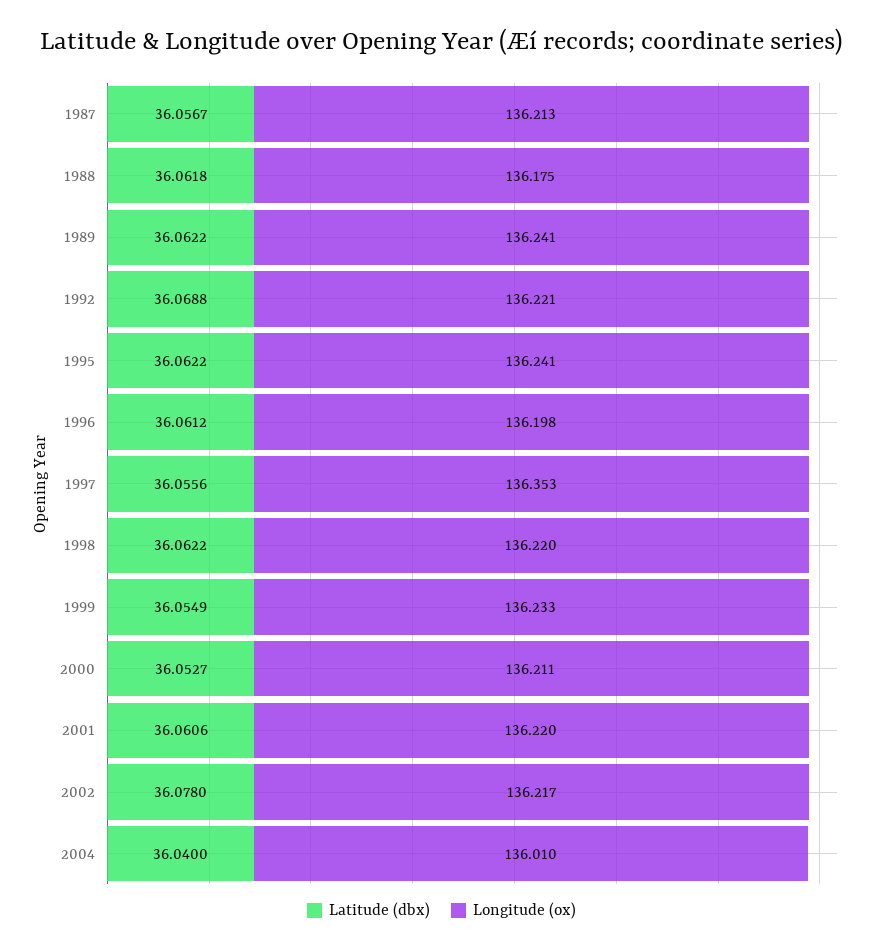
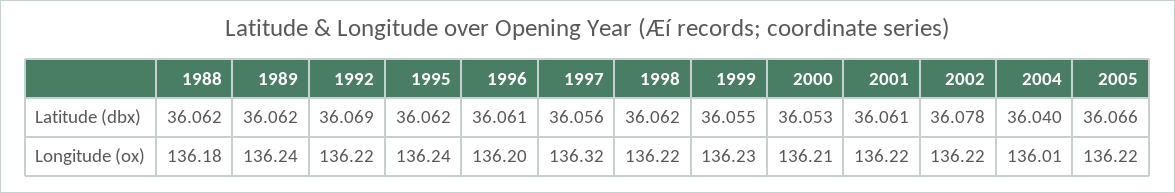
Latitude (dbx), 1987: 36.0567 -> none
Longitude (ox), 1987: 136.213 -> none
Longitude (ox), 1997: 136.353 -> 136.32
Latitude (dbx), 2005: none -> 36.066
Longitude (ox), 2005: none -> 136.22

